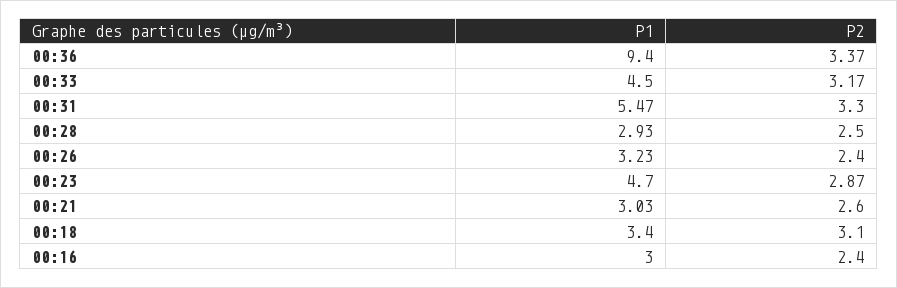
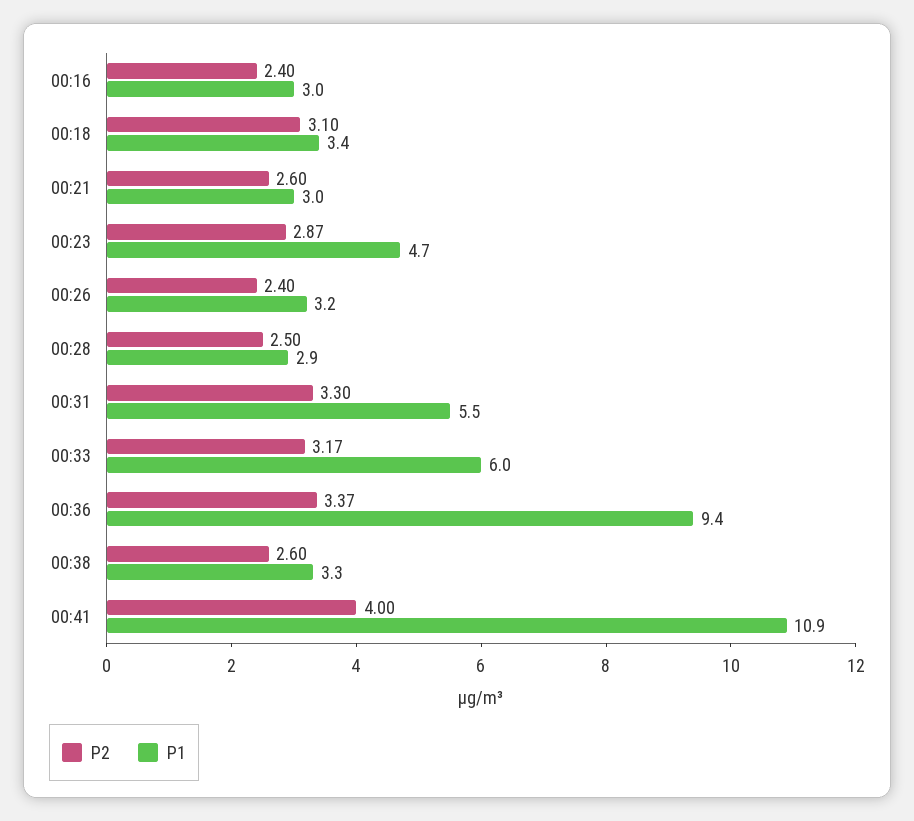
P1, 00:33: 4.5 -> 6
P2, 00:38: none -> 2.6
P1, 00:38: none -> 3.3
P2, 00:41: none -> 4
P1, 00:41: none -> 10.9

